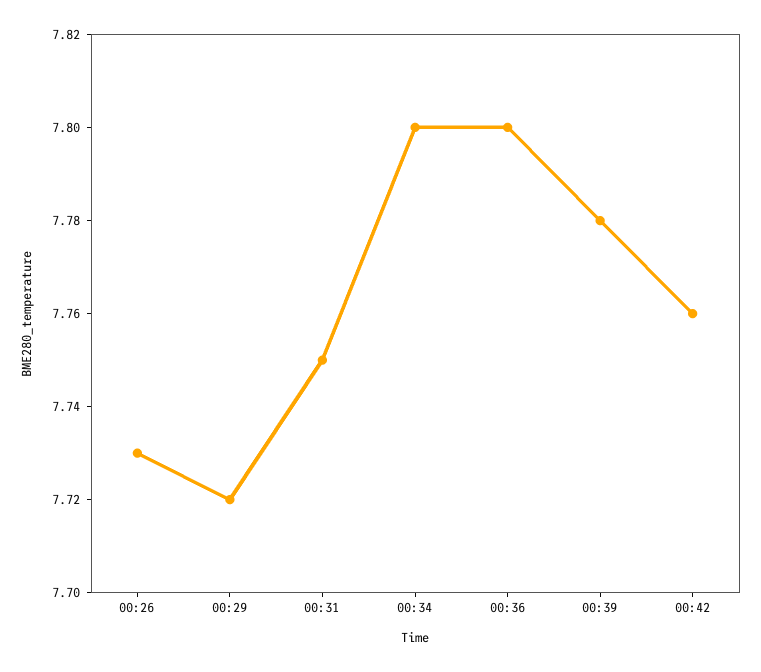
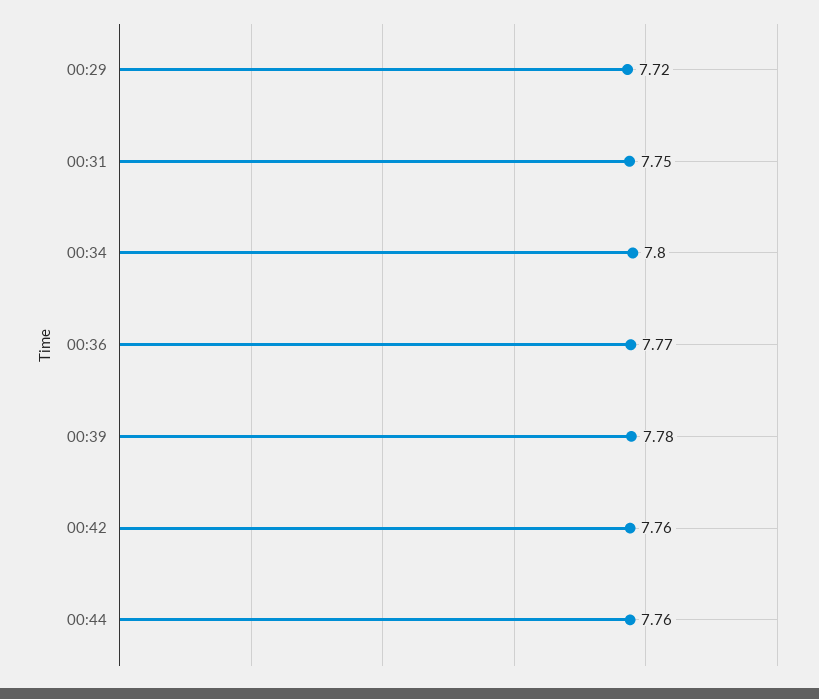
00:26: 7.73 -> none
00:36: 7.8 -> 7.77
00:44: none -> 7.76

